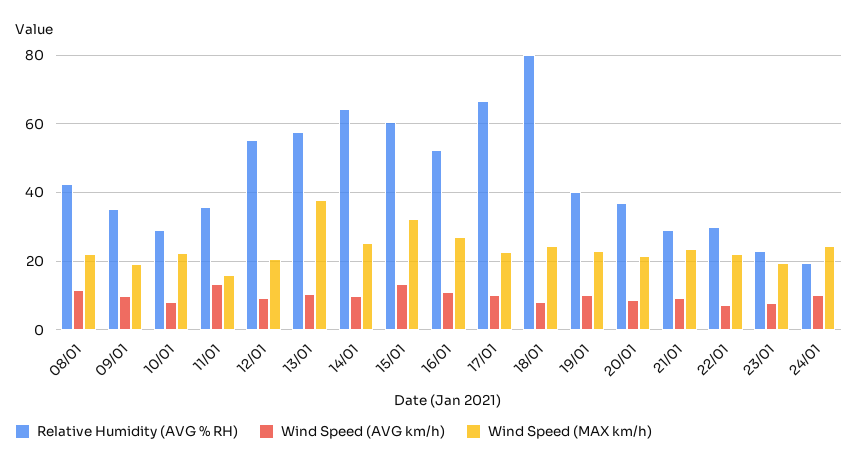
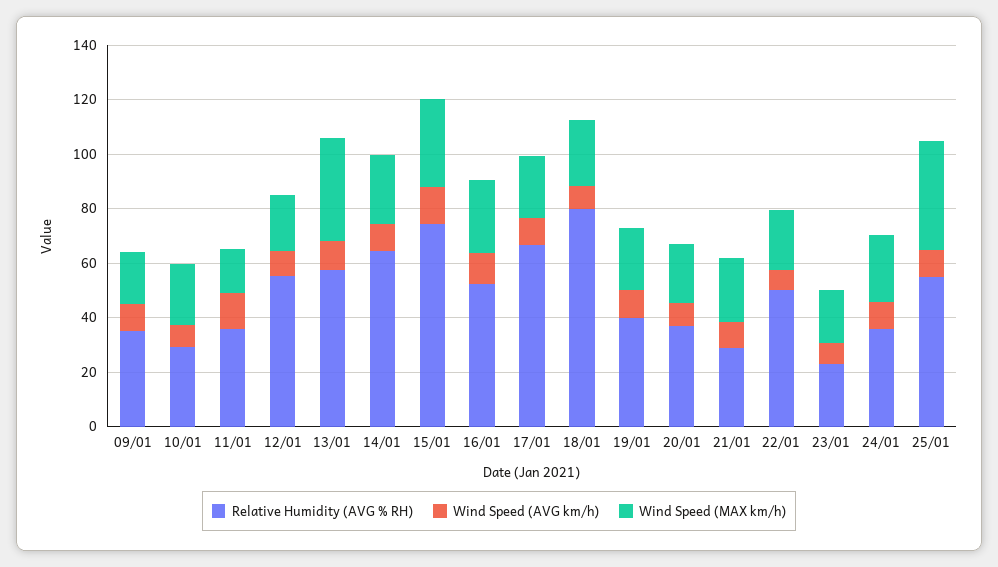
Relative Humidity (AVG % RH), 08/01: 42 -> none
Wind Speed (AVG km/h), 08/01: 12 -> none
Wind Speed (MAX km/h), 08/01: 22 -> none
Relative Humidity (AVG % RH), 15/01: 60 -> 75
Relative Humidity (AVG % RH), 22/01: 30 -> 50
Relative Humidity (AVG % RH), 24/01: 20 -> 35
Relative Humidity (AVG % RH), 25/01: none -> 55
Wind Speed (AVG km/h), 25/01: none -> 10
Wind Speed (MAX km/h), 25/01: none -> 40

